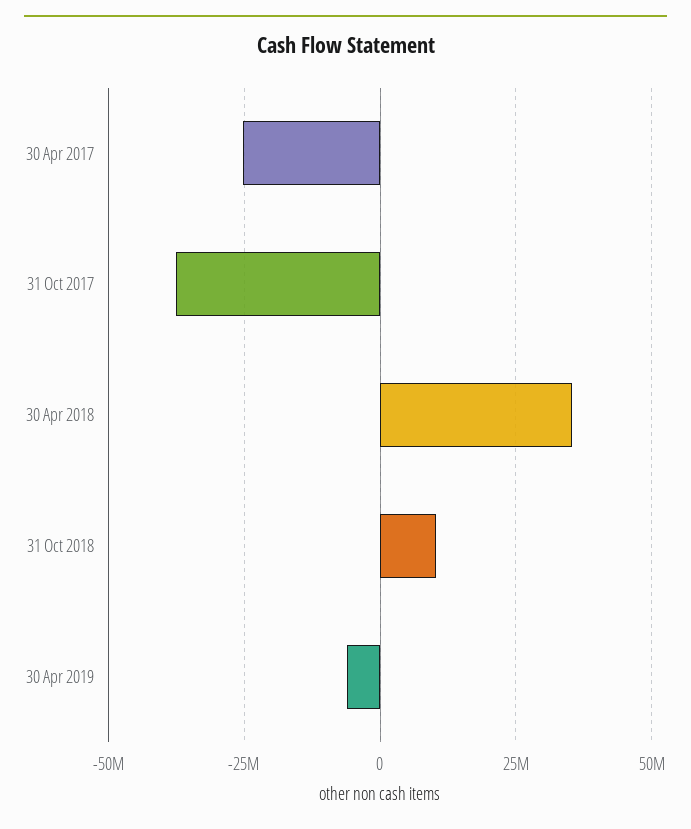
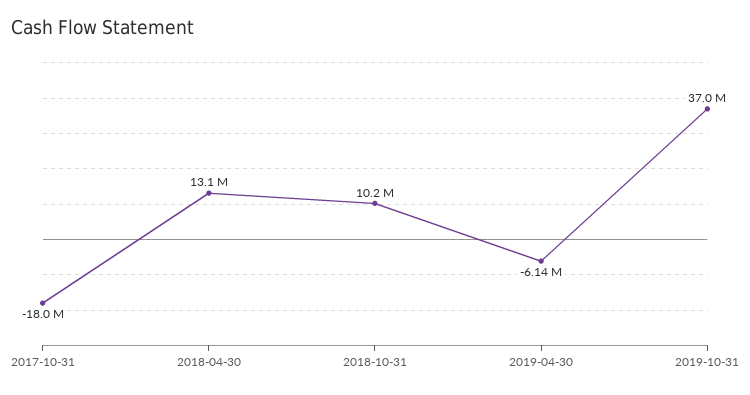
30 Apr 2017: -25000000 -> none
31 Oct 2017: -37500000 -> -18000000
30 Apr 2018: 35000000 -> 13100000
2019-10-31: none -> 37000000

